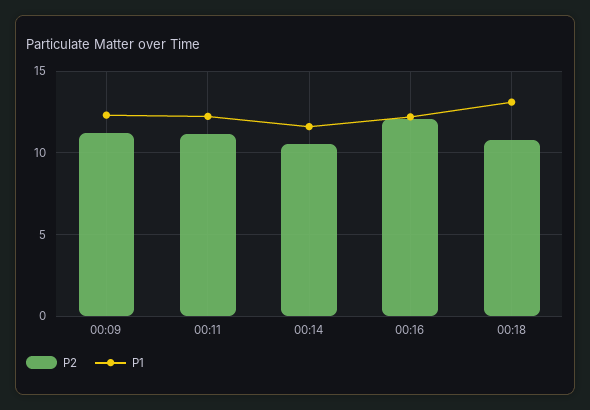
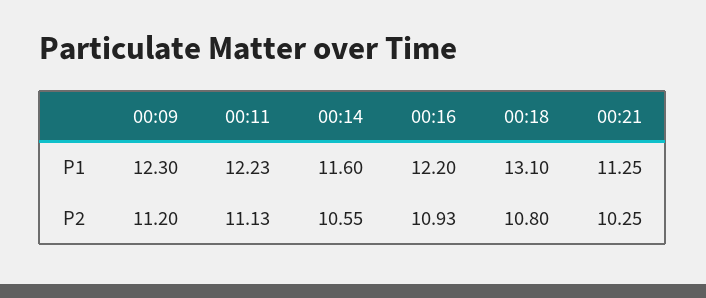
P2, 00:16: 12 -> 10.93
P1, 00:21: none -> 11.25
P2, 00:21: none -> 10.25

